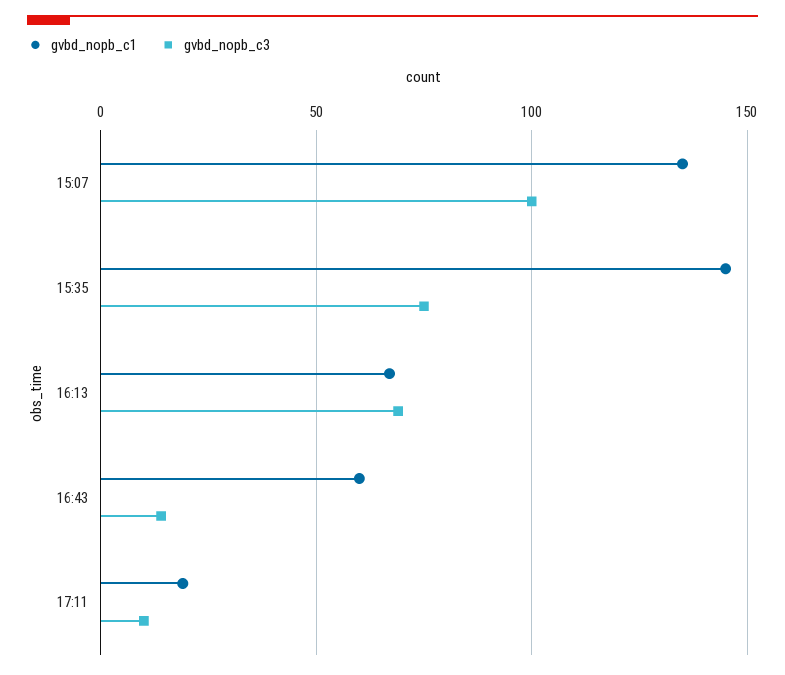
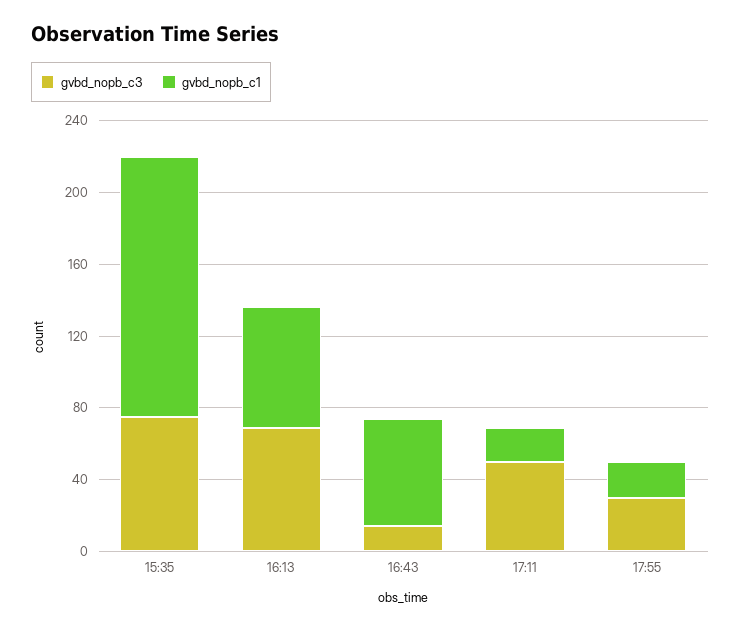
gvbd_nopb_c1, 15:07: 135 -> none
gvbd_nopb_c3, 15:07: 100 -> none
gvbd_nopb_c3, 17:11: 10 -> 50
gvbd_nopb_c3, 17:55: none -> 30
gvbd_nopb_c1, 17:55: none -> 20

